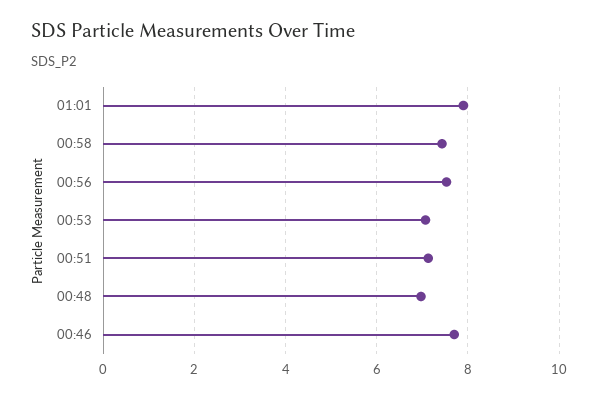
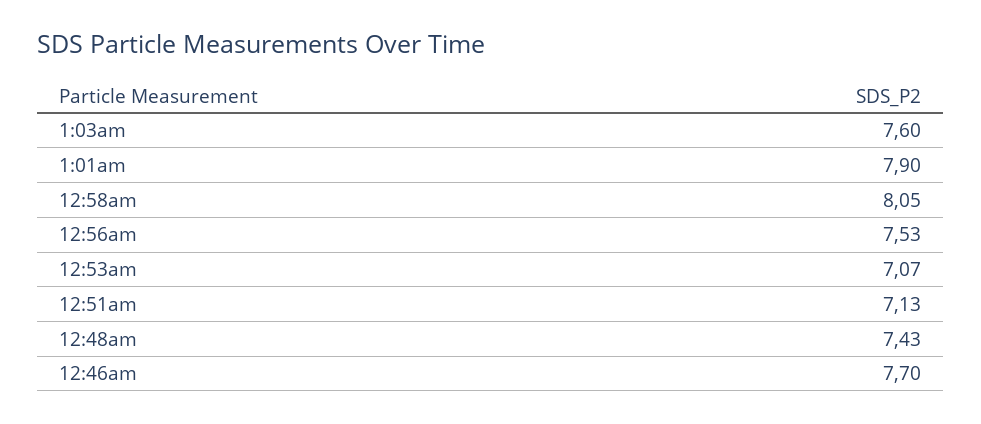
00:58: 7.4 -> 8.05
00:48: 7 -> 7.43
1:03am: none -> 7.6

